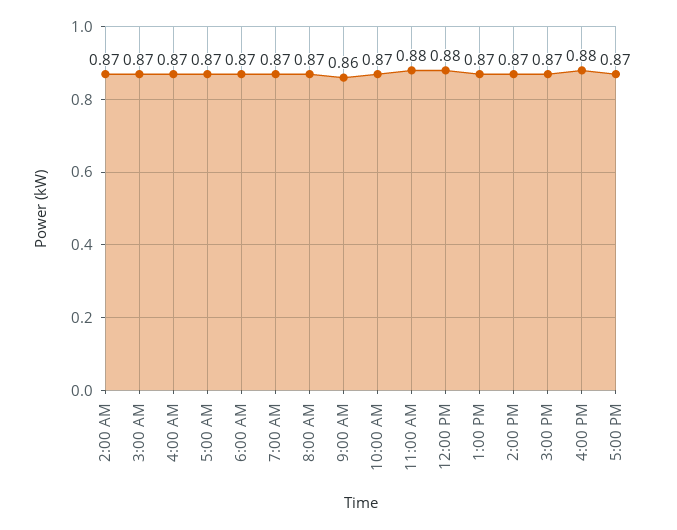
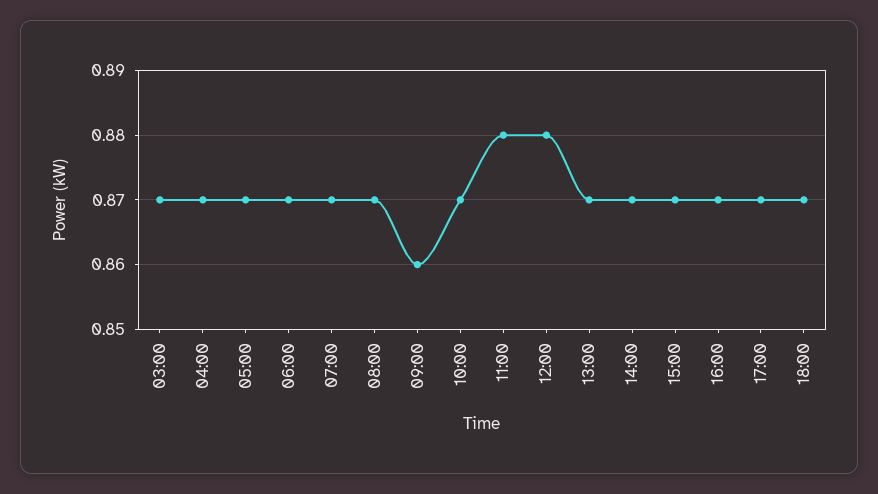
2:00 AM: 0.87 -> none
4:00 PM: 0.88 -> 0.87
18:00: none -> 0.87

